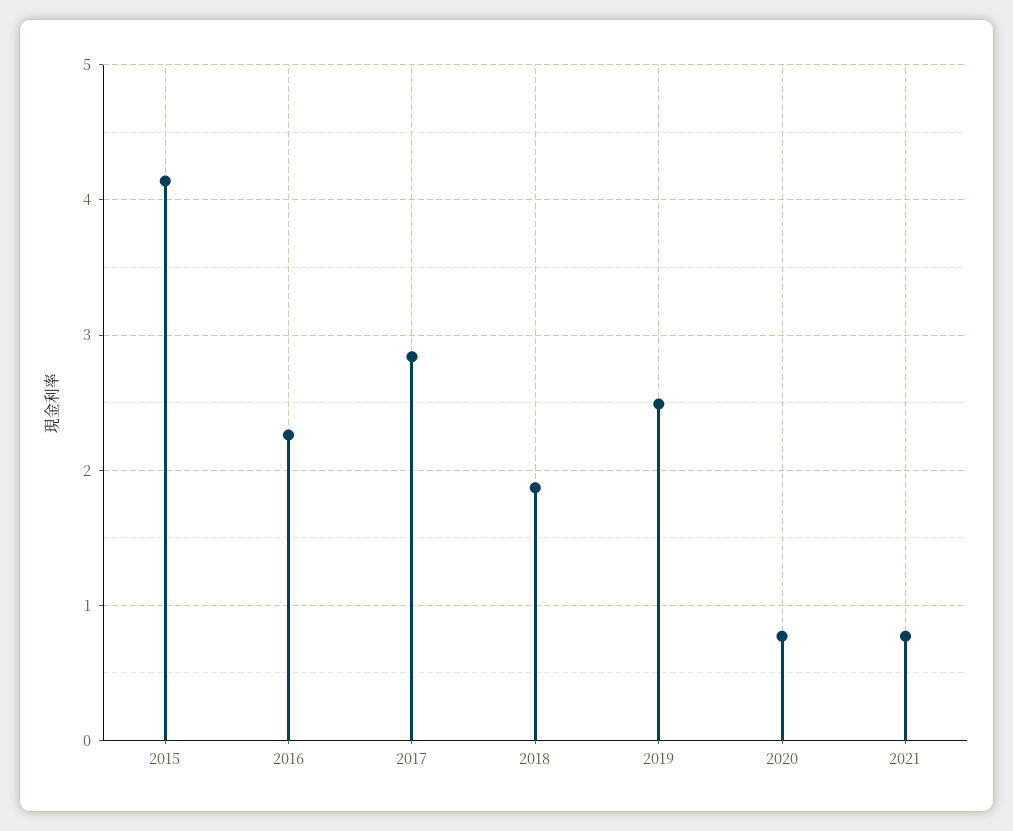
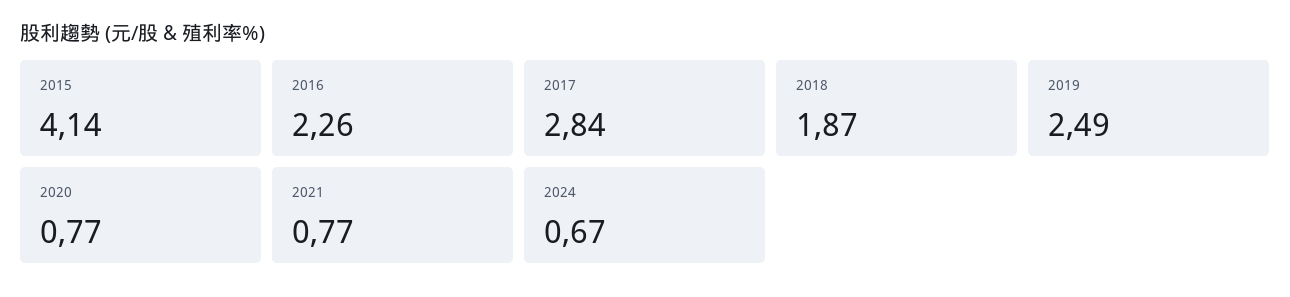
2024: none -> 0.67

